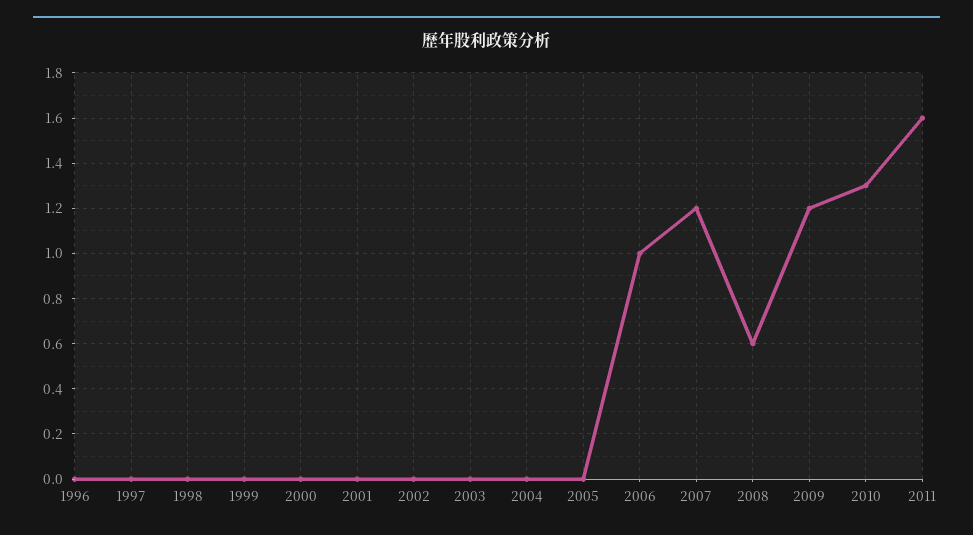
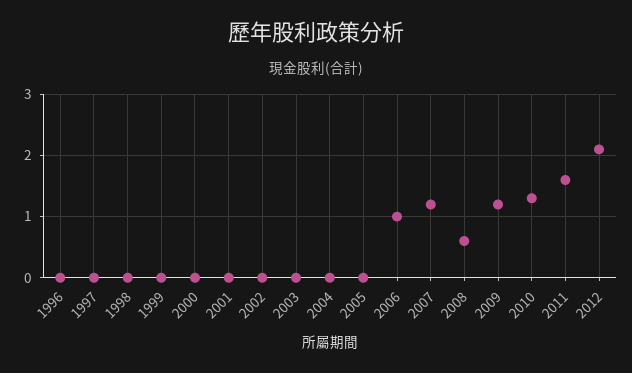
2012: none -> 2.1

